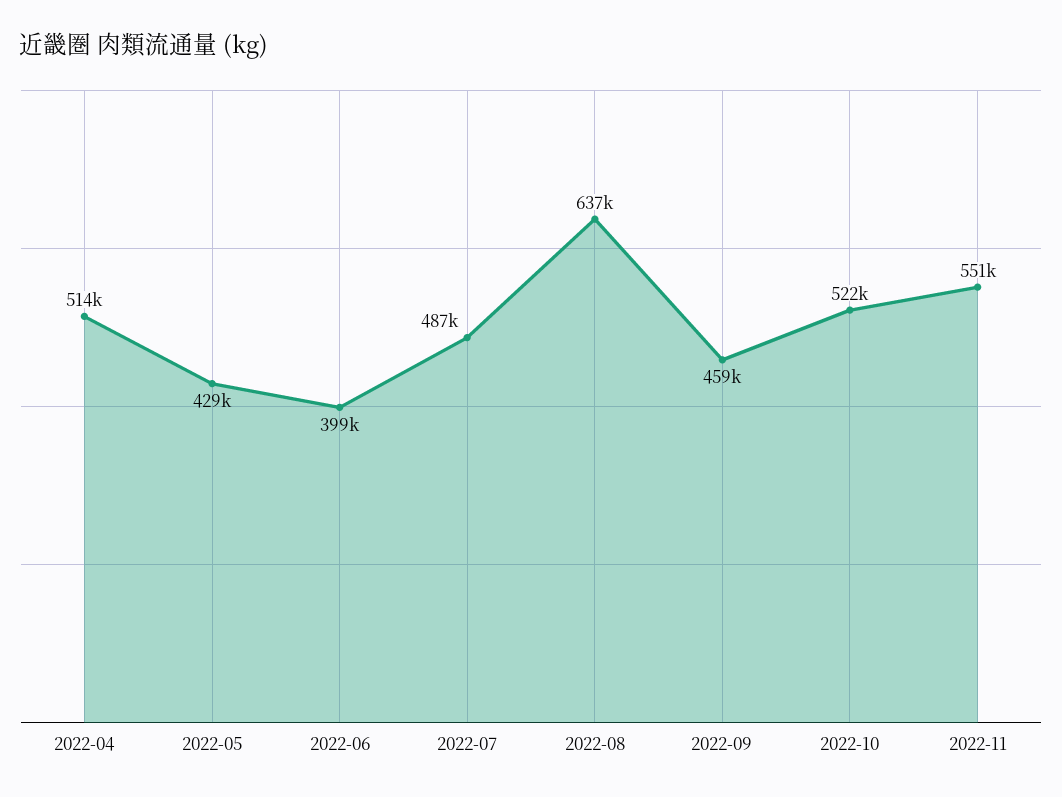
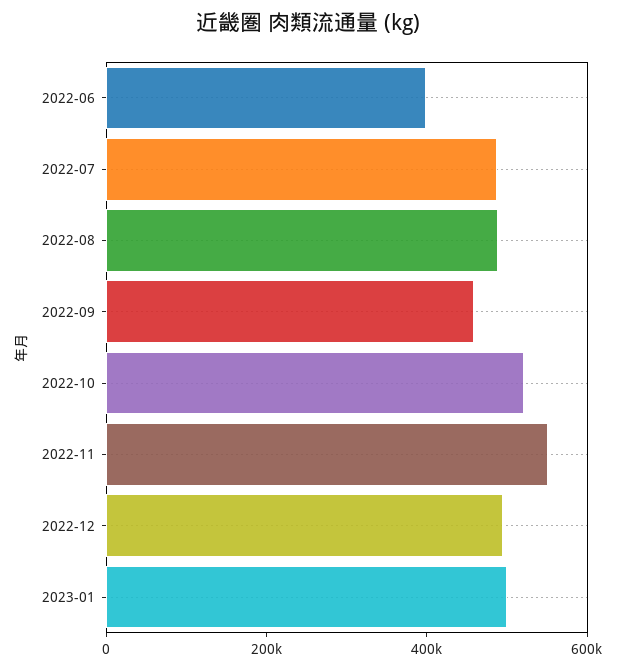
2022-04: 514000 -> none
2022-05: 429000 -> none
2022-08: 637000 -> 500000
2022-12: none -> 500000
2023-01: none -> 500000

